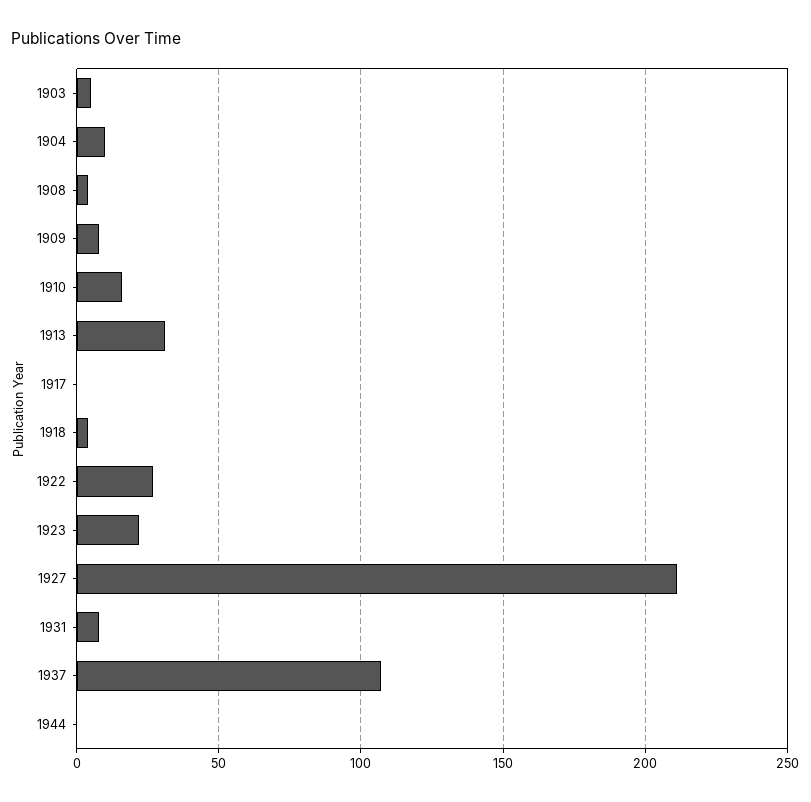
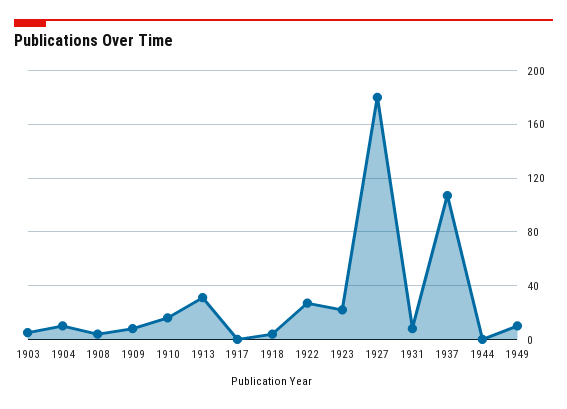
1927: 210 -> 180
1949: none -> 10

